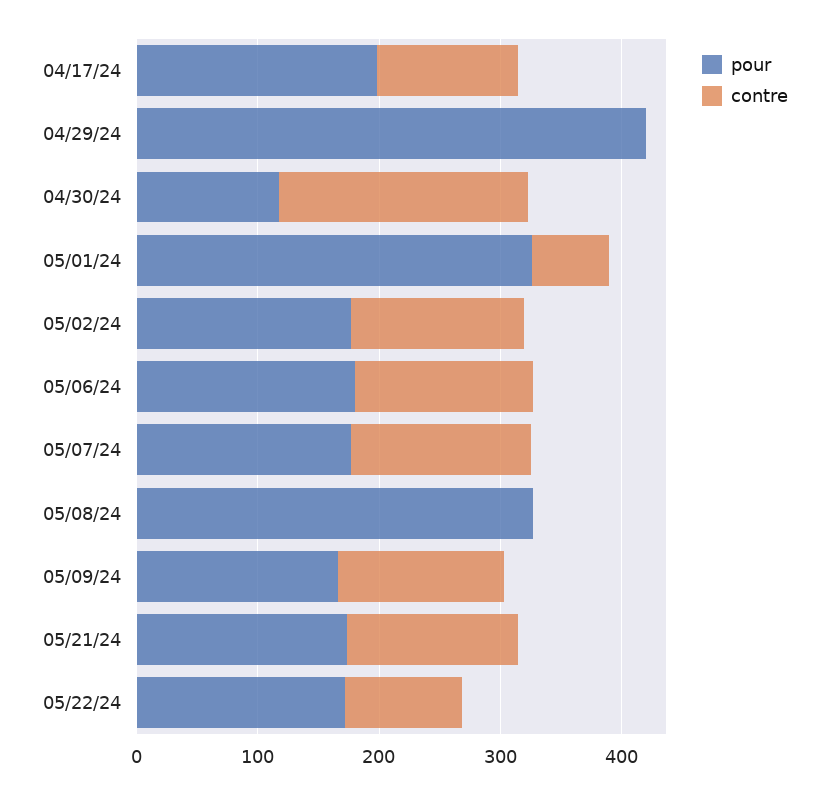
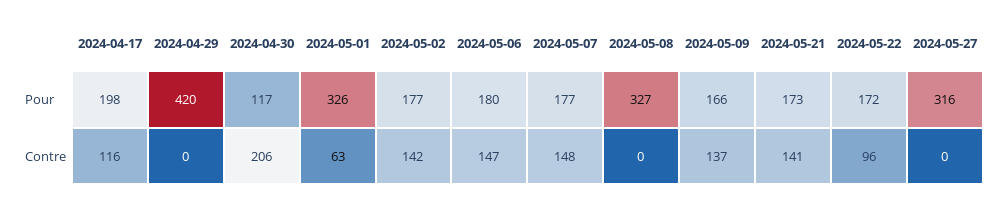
pour, 2024-05-27: none -> 316
contre, 2024-05-27: none -> 0

